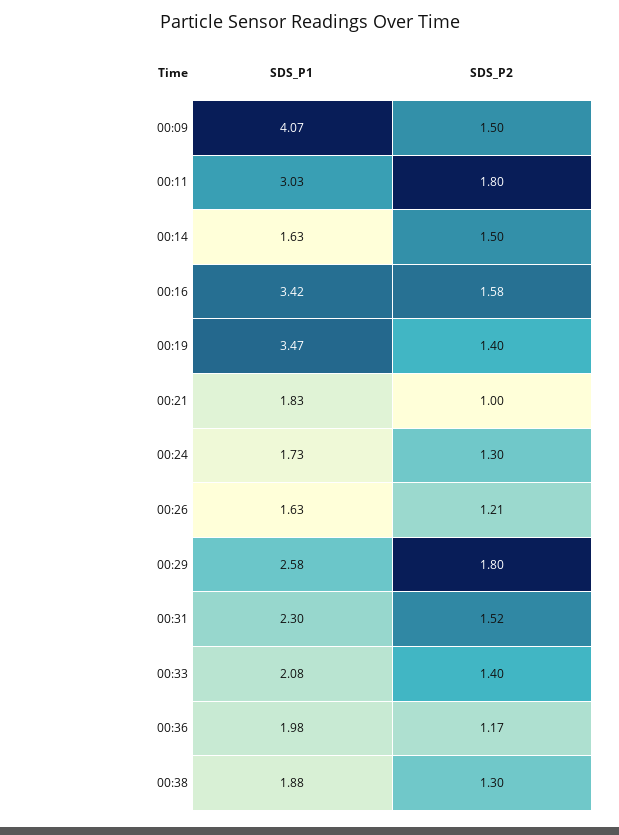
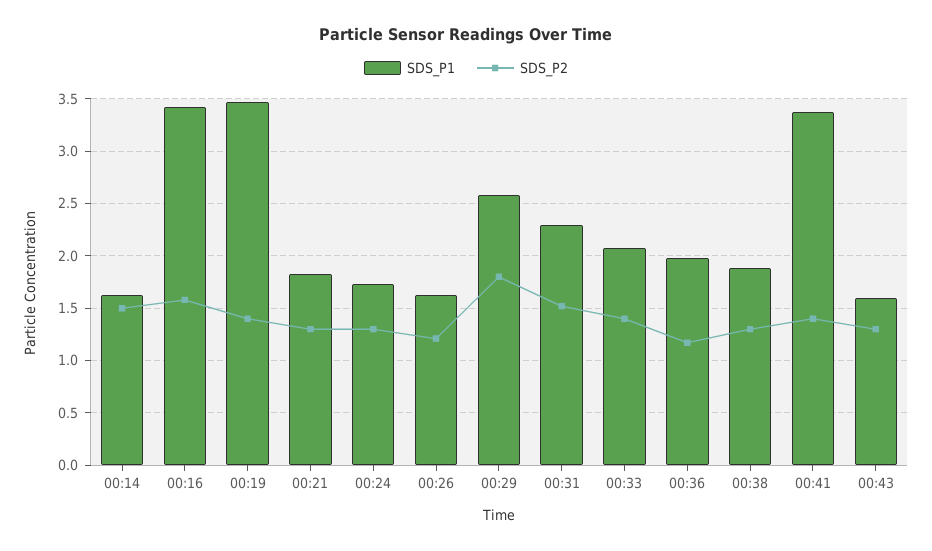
SDS_P1, 00:09: 4.07 -> none
SDS_P2, 00:09: 1.5 -> none
SDS_P1, 00:11: 3.03 -> none
SDS_P2, 00:11: 1.8 -> none
SDS_P2, 00:21: 1 -> 1.3
SDS_P1, 00:41: none -> 3.4
SDS_P2, 00:41: none -> 1.4
SDS_P1, 00:43: none -> 1.6
SDS_P2, 00:43: none -> 1.3

